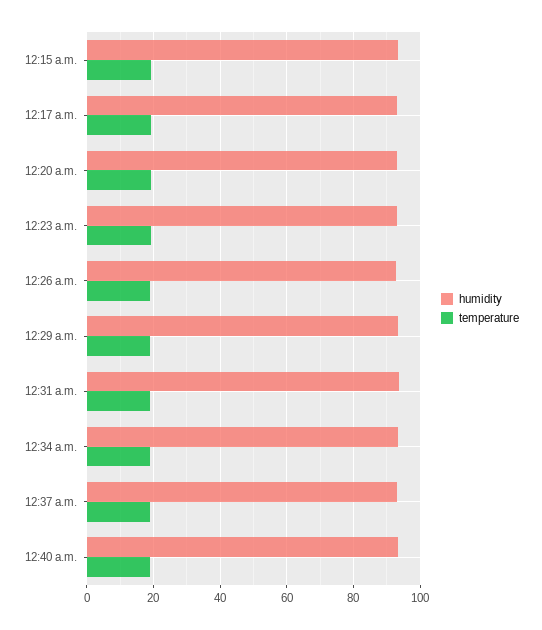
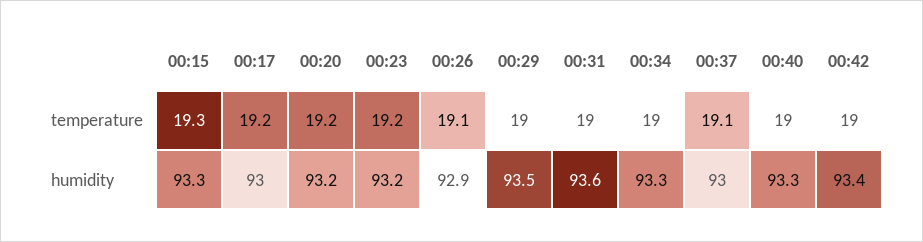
temperature, 00:42: none -> 19
humidity, 00:42: none -> 93.4

